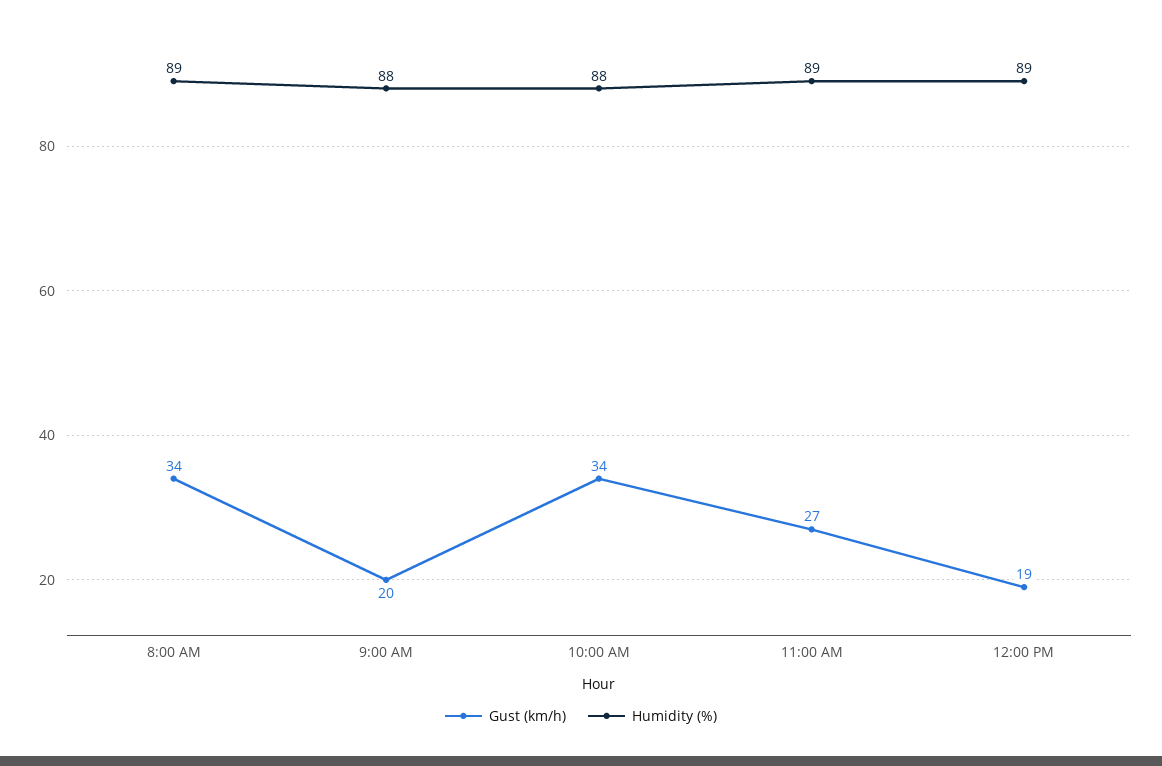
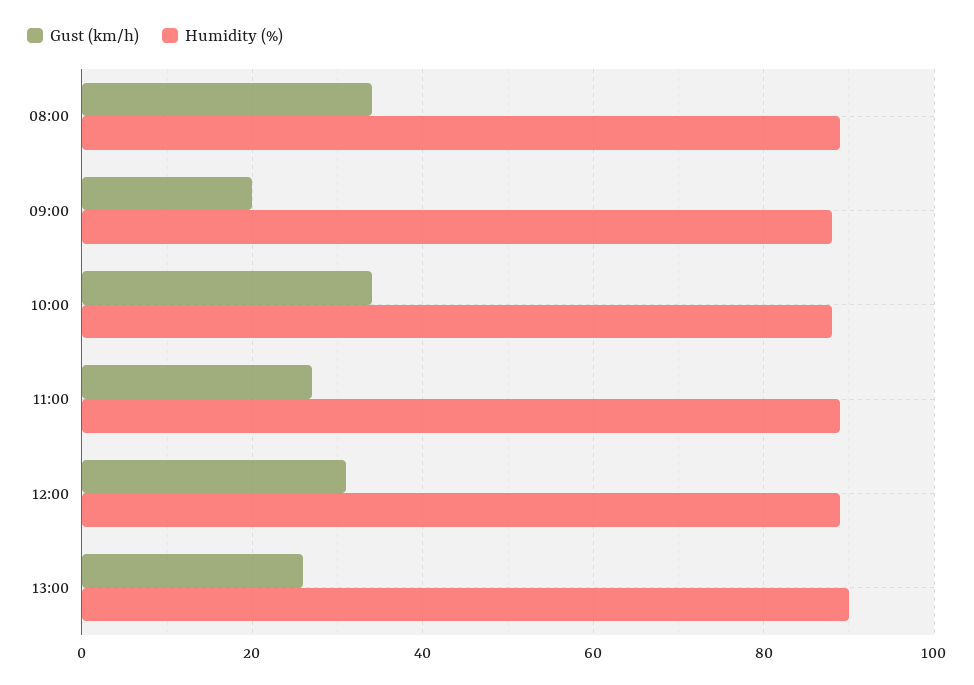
Gust (km/h), 12:00 PM: 19 -> 30
Gust (km/h), 13:00: none -> 25
Humidity (%), 13:00: none -> 90

